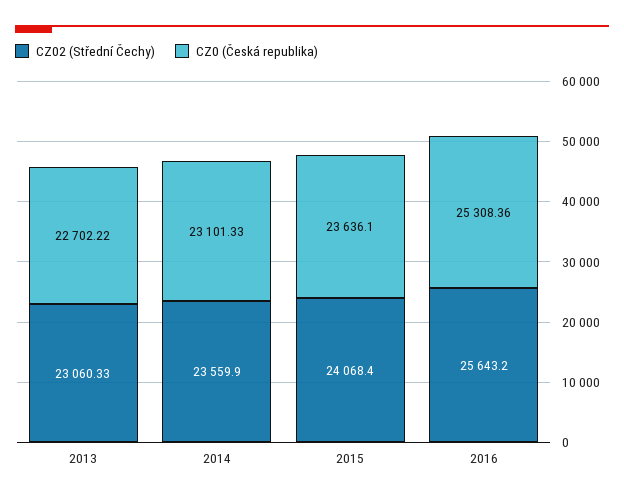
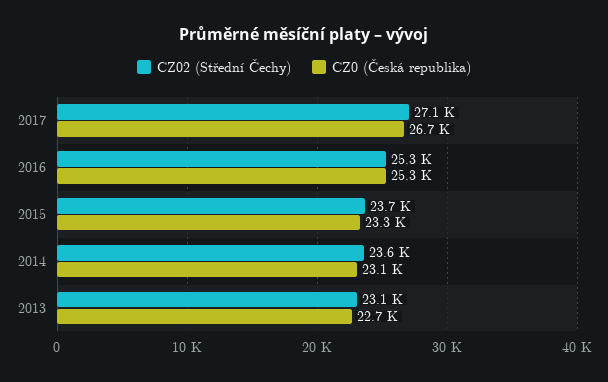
CZ02 (Střední Čechy), 2015: 24068.4 -> 23700
CZ0 (Česká republika), 2015: 23636.1 -> 23300
CZ02 (Střední Čechy), 2016: 25643.2 -> 25300
CZ02 (Střední Čechy), 2017: none -> 27100
CZ0 (Česká republika), 2017: none -> 26700

